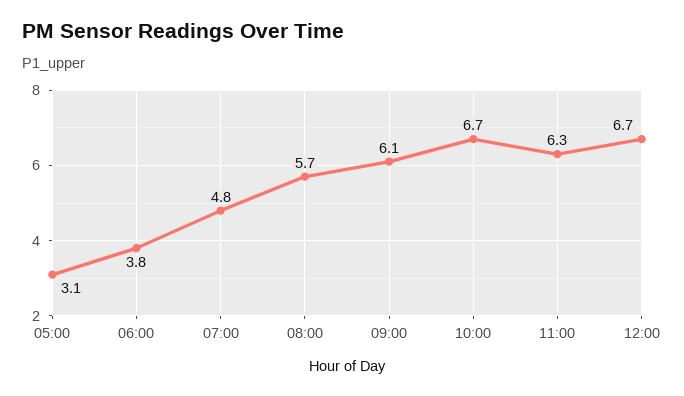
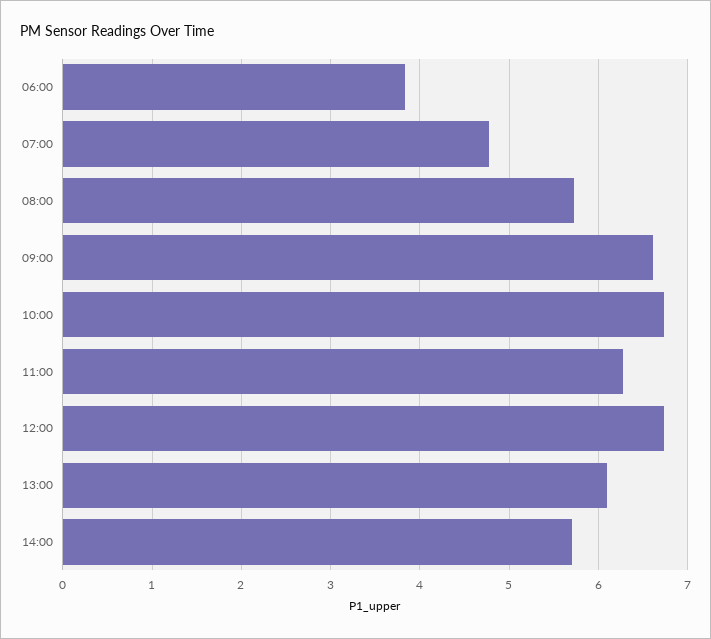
05:00: 3.1 -> none
09:00: 6.1 -> 6.6
13:00: none -> 6.1
14:00: none -> 5.7

